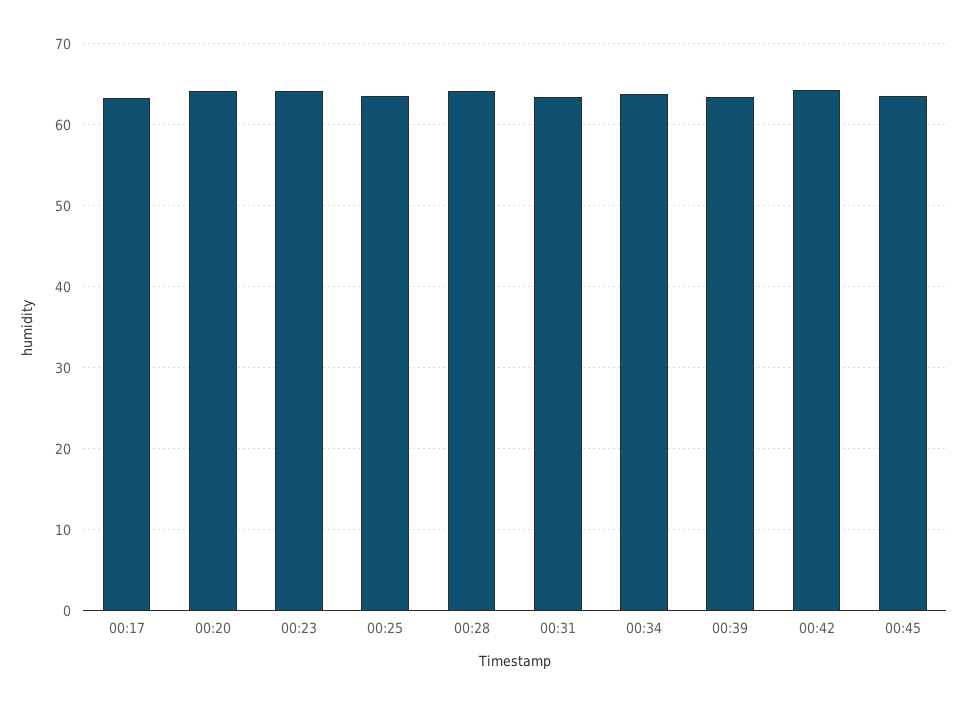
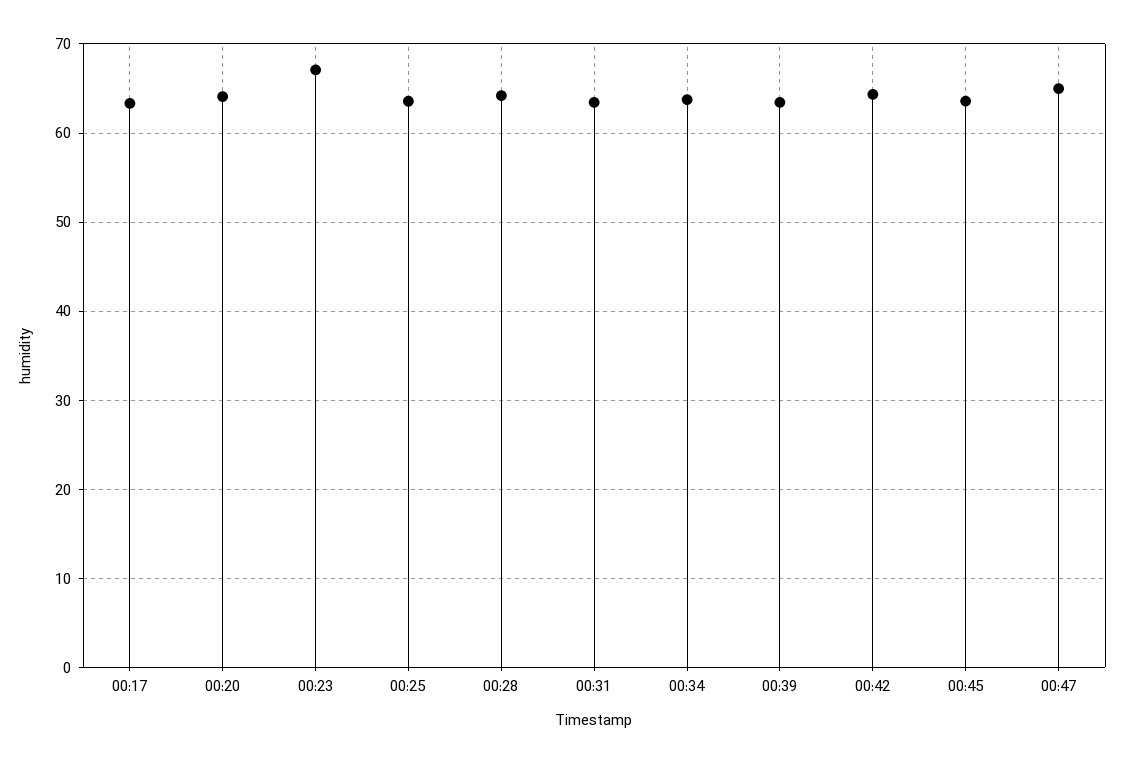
00:23: 64 -> 67
00:47: none -> 65

